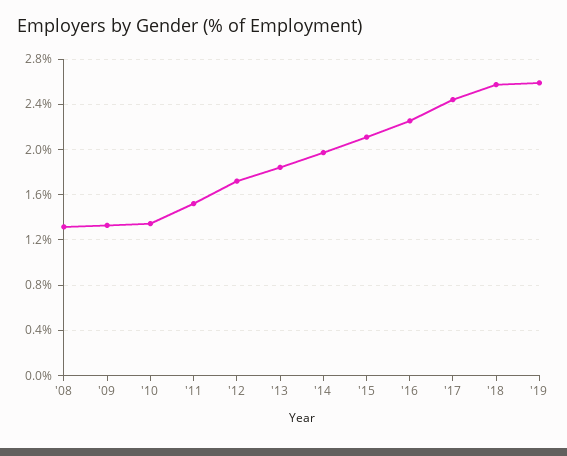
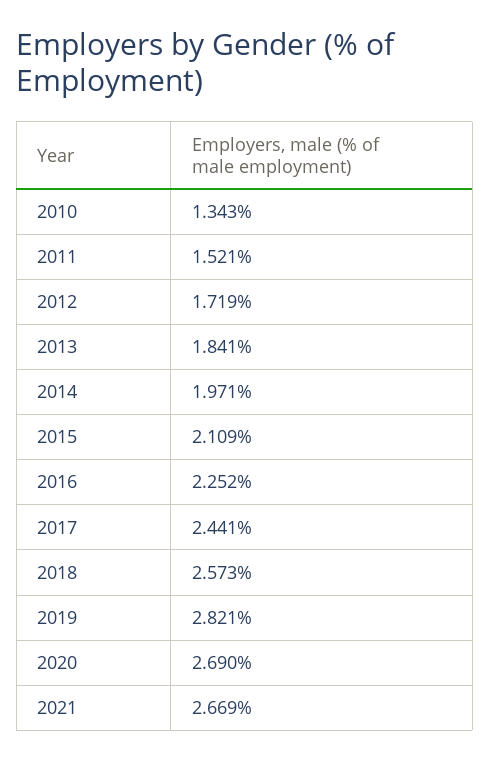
'08: 1.3 -> none
'09: 1.3 -> none
'19: 2.6 -> 2.821
2020: none -> 2.69
2021: none -> 2.669

